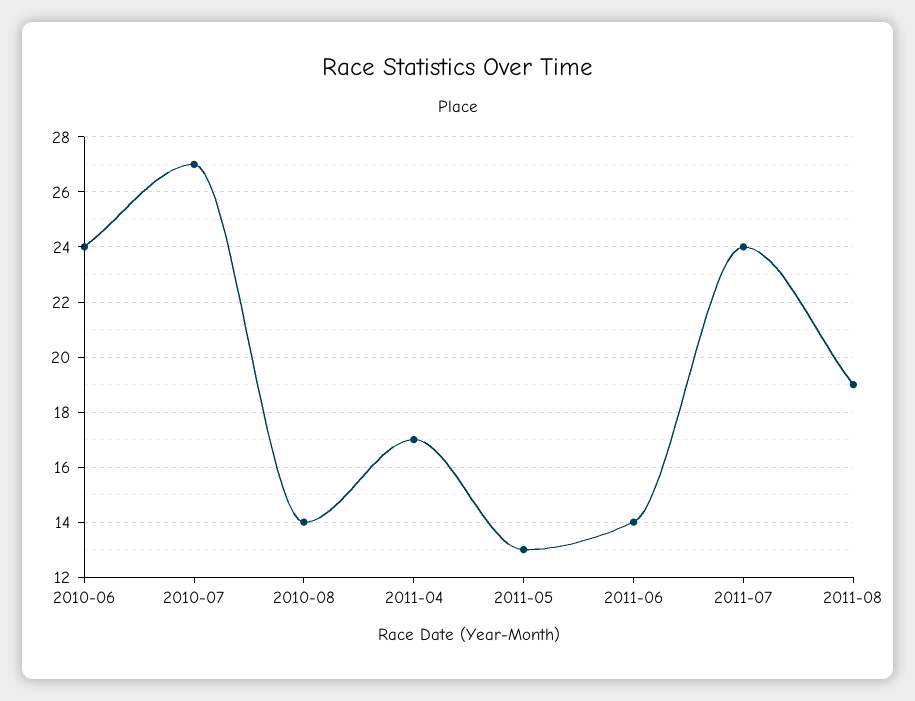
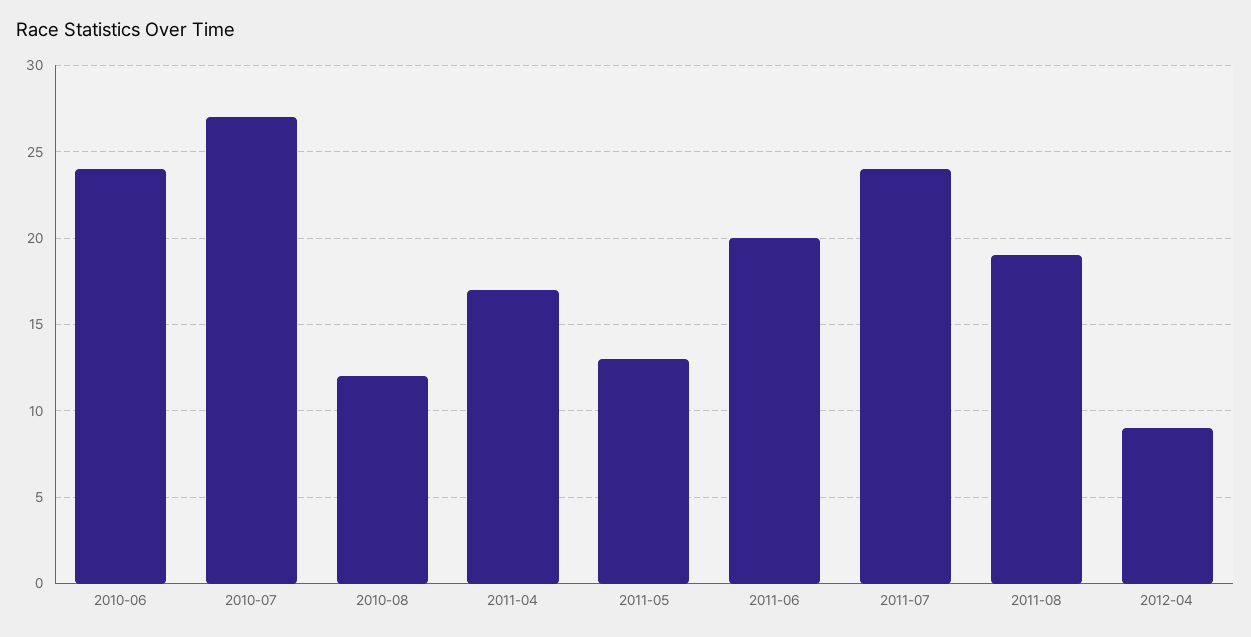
2010-08: 14 -> 12
2011-06: 14 -> 20
2012-04: none -> 9

